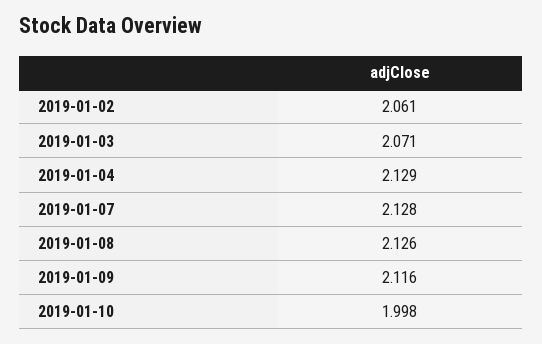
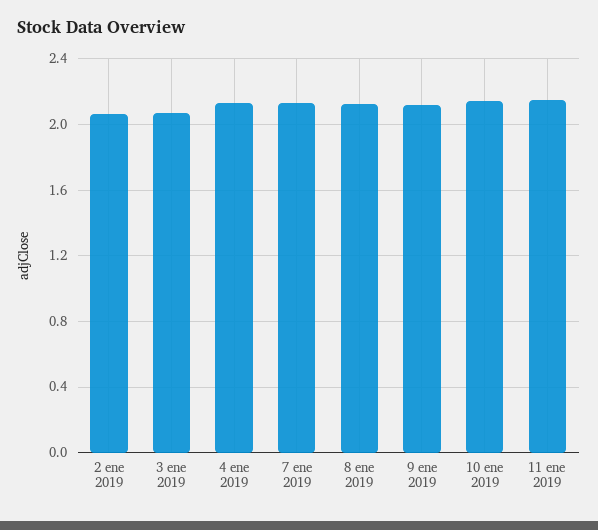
2019-01-10: 1.998 -> 2.15
11 ene 2019: none -> 2.15

